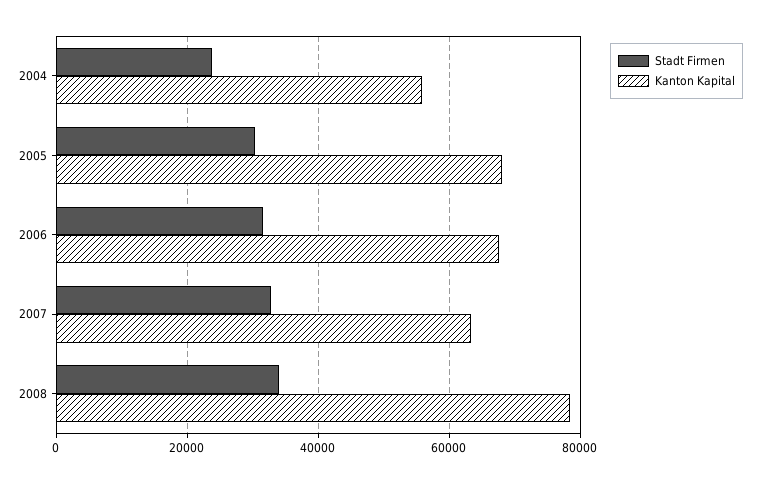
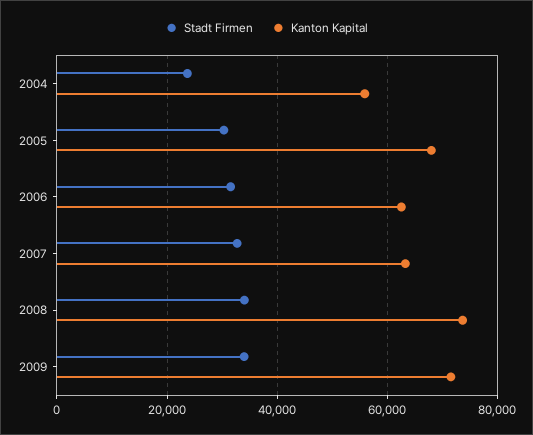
Kanton Kapital, 2006: 68000 -> 62000
Kanton Kapital, 2008: 78000 -> 74000
Stadt Firmen, 2009: none -> 34000
Kanton Kapital, 2009: none -> 72000

